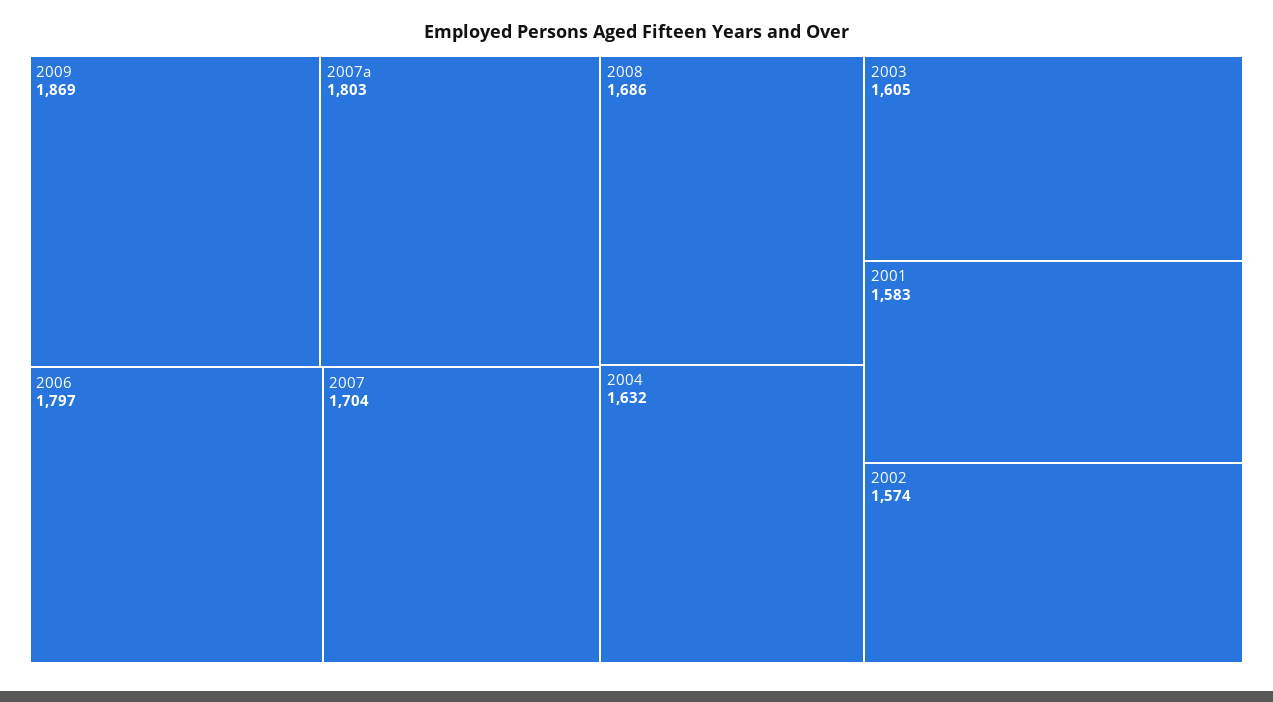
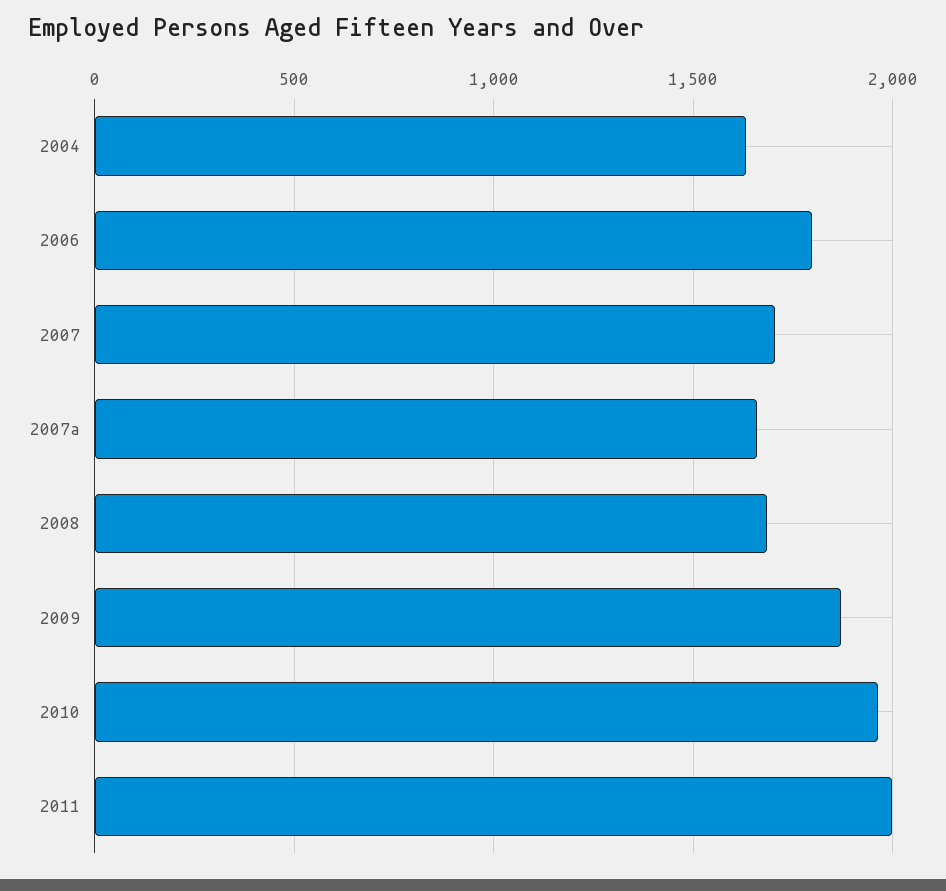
2007a: 1803 -> 1650
2003: 1605 -> none
2001: 1583 -> none
2002: 1574 -> none
2010: none -> 1950
2011: none -> 2000

